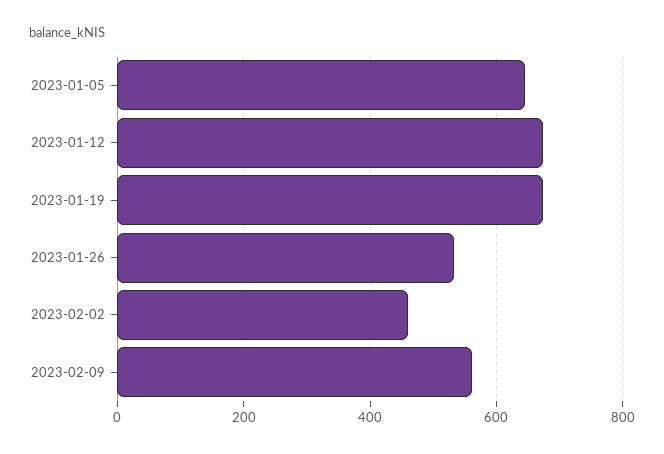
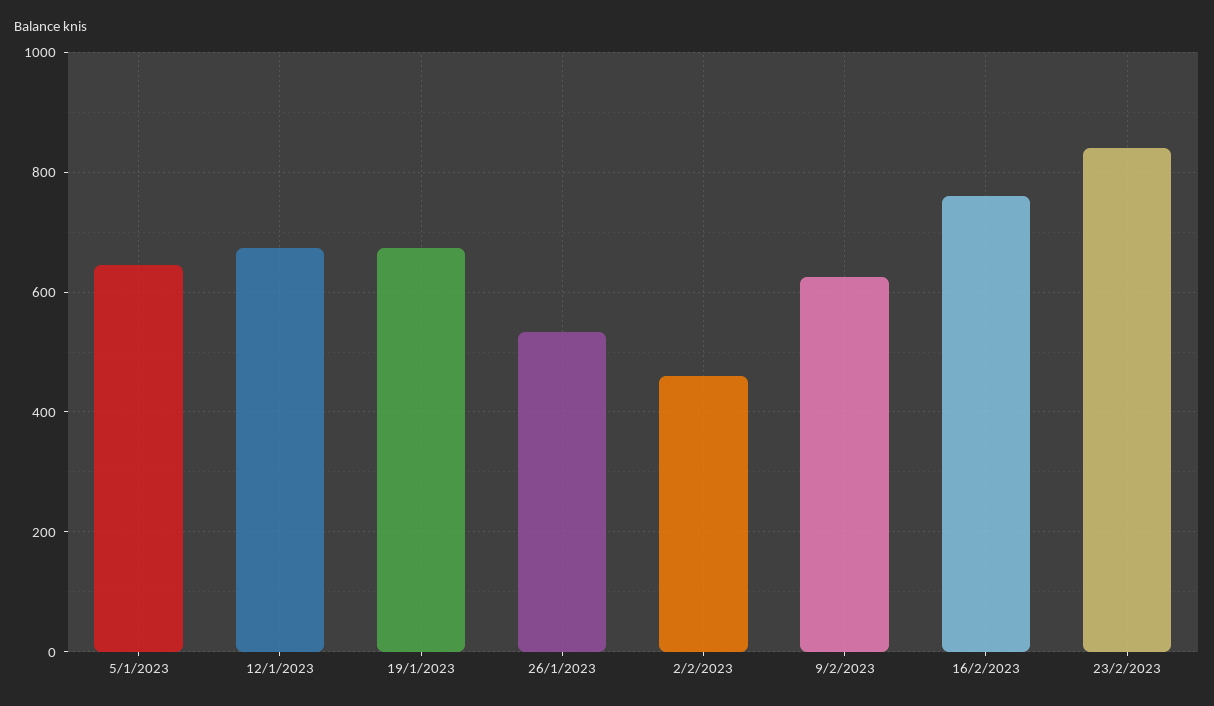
2023-02-09: 560 -> 620
16/2/2023: none -> 760
23/2/2023: none -> 840

